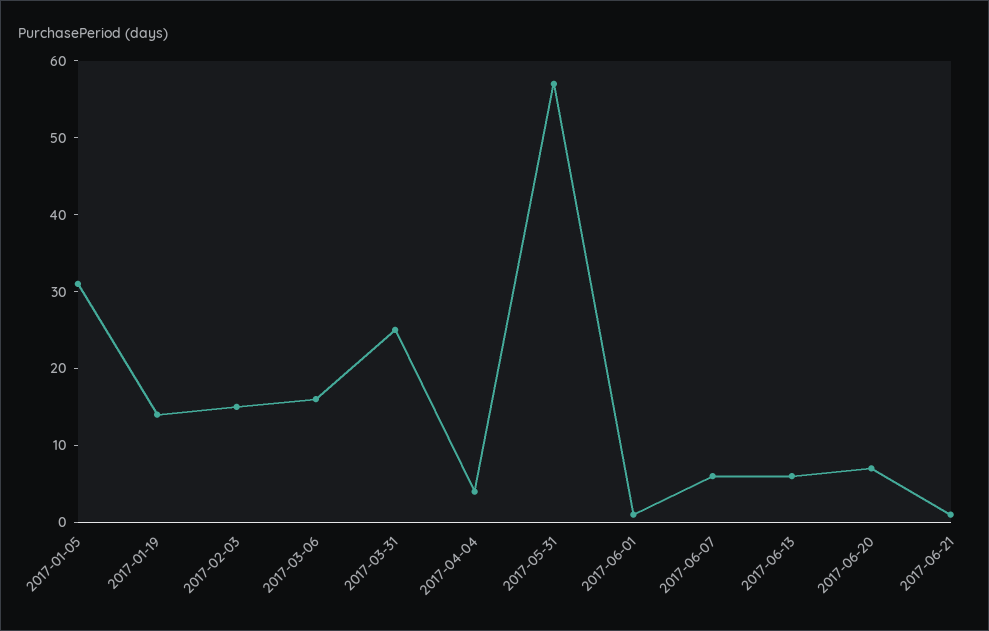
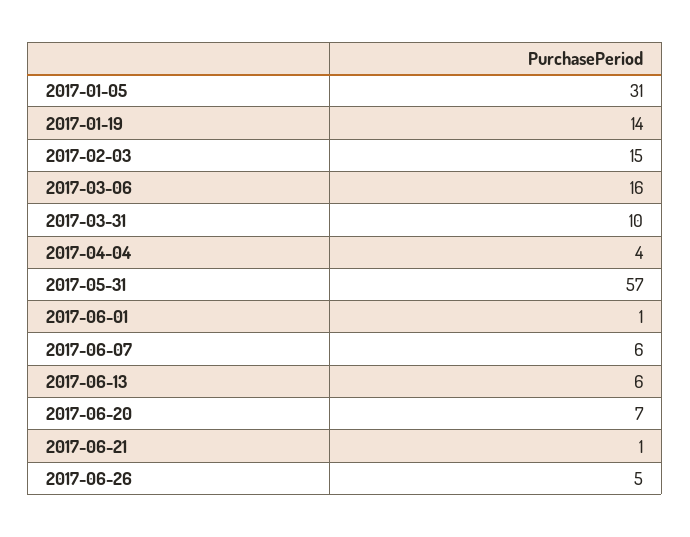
2017-03-31: 25 -> 10
2017-06-26: none -> 5

